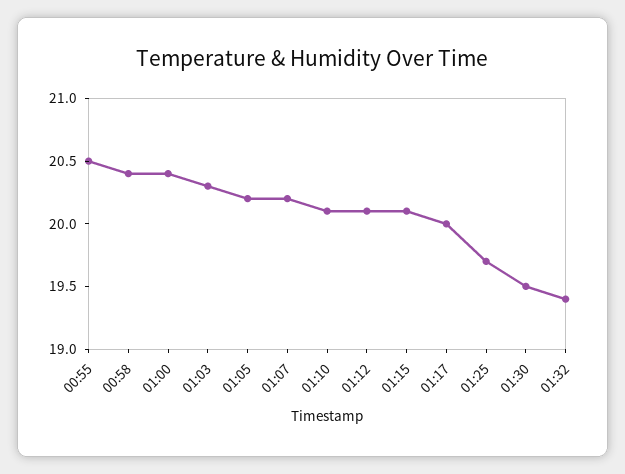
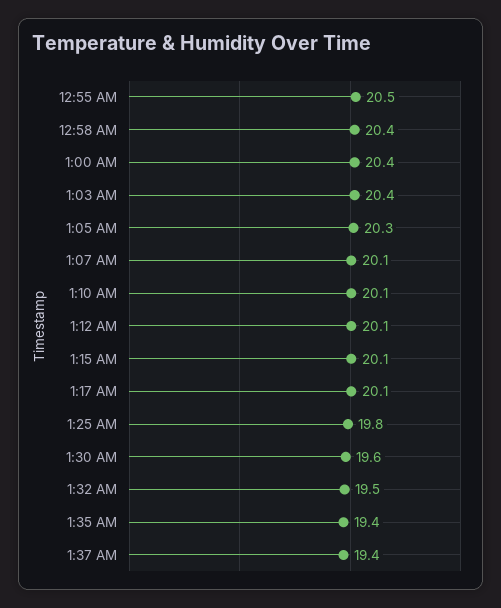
01:03: 20.3 -> 20.4
01:05: 20.2 -> 20.3
01:07: 20.2 -> 20.1
01:17: 20 -> 20.1
01:25: 19.7 -> 19.8
01:30: 19.5 -> 19.6
01:32: 19.4 -> 19.5
1:35 AM: none -> 19.4
1:37 AM: none -> 19.4

